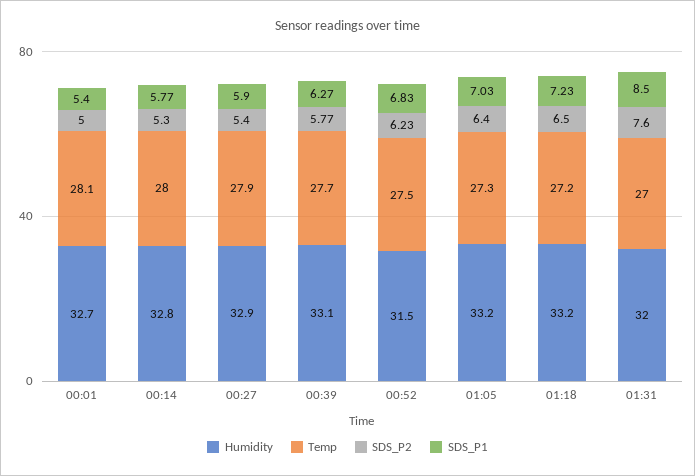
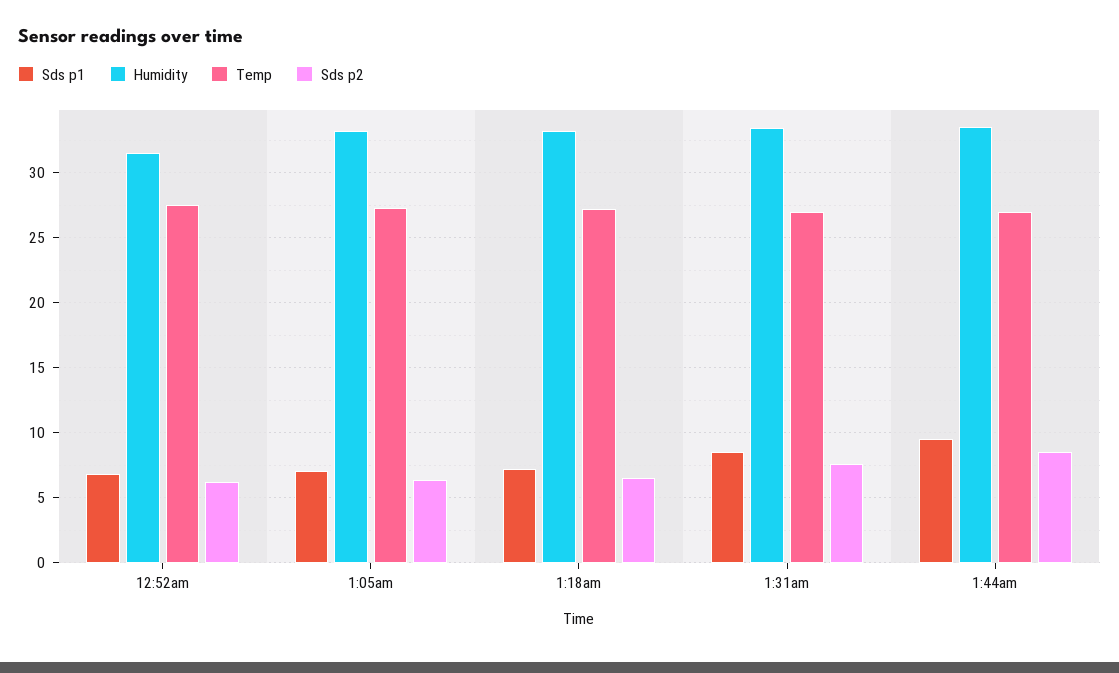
Humidity, 00:01: 32.7 -> none
Temp, 00:01: 28.1 -> none
SDS_P2, 00:01: 5 -> none
SDS_P1, 00:01: 5.4 -> none
Humidity, 00:14: 32.8 -> none
Temp, 00:14: 28 -> none
SDS_P2, 00:14: 5.3 -> none
SDS_P1, 00:14: 5.77 -> none
Humidity, 00:27: 32.9 -> none
Temp, 00:27: 27.9 -> none
SDS_P2, 00:27: 5.4 -> none
SDS_P1, 00:27: 5.9 -> none
Humidity, 00:39: 33.1 -> none
Temp, 00:39: 27.7 -> none
SDS_P2, 00:39: 5.77 -> none
SDS_P1, 00:39: 6.27 -> none
Humidity, 01:31: 32 -> 33.5
SDS_P1, 1:44am: none -> 9.5
Humidity, 1:44am: none -> 33.5
Temp, 1:44am: none -> 27
SDS_P2, 1:44am: none -> 8.5

